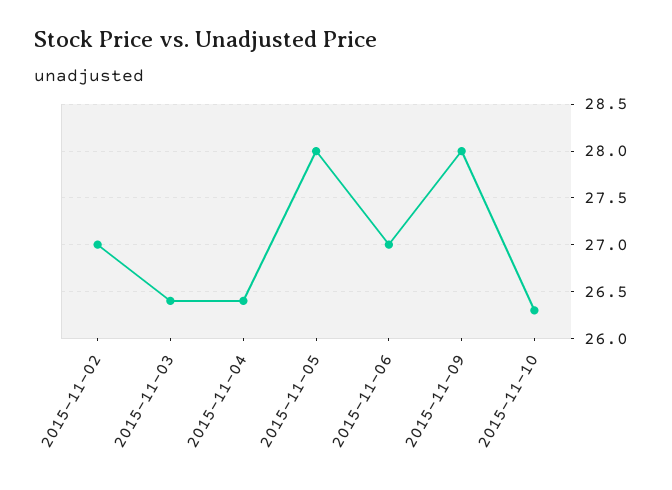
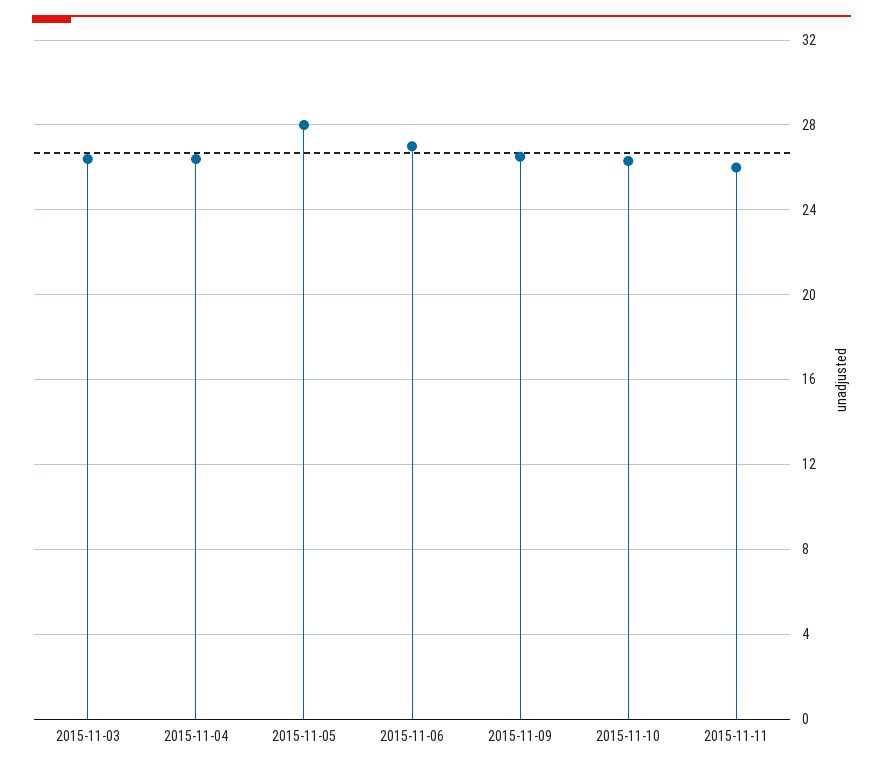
2015-11-02: 27 -> none
2015-11-09: 28 -> 26.5
2015-11-11: none -> 26

